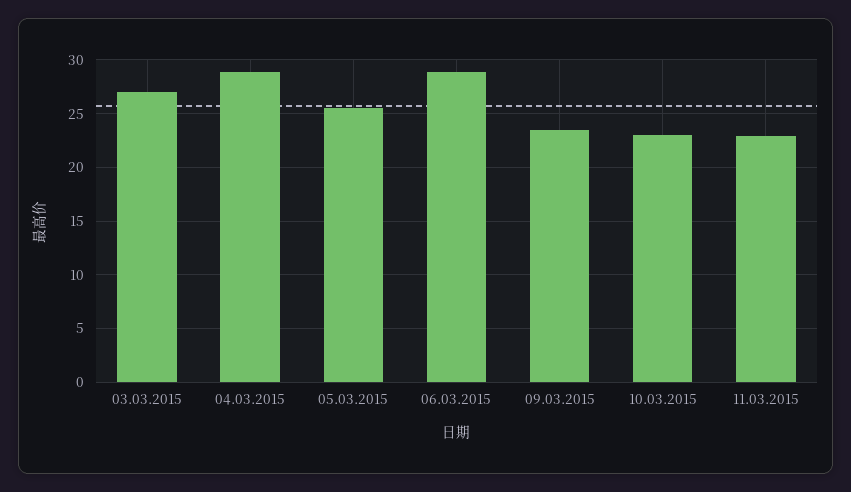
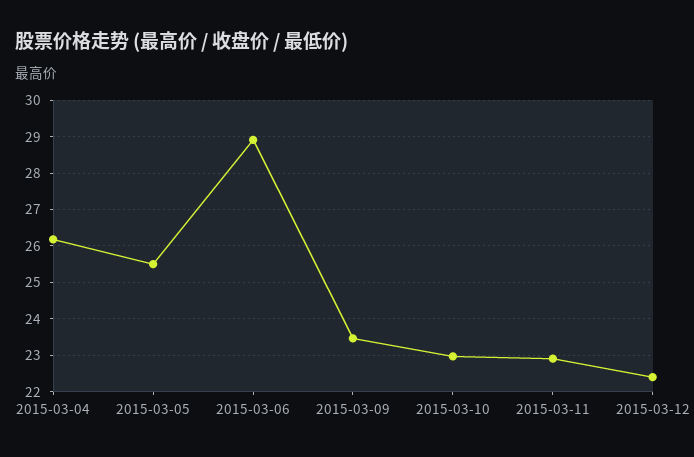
03.03.2015: 27 -> none
04.03.2015: 29 -> 26.2
2015-03-12: none -> 22.4

